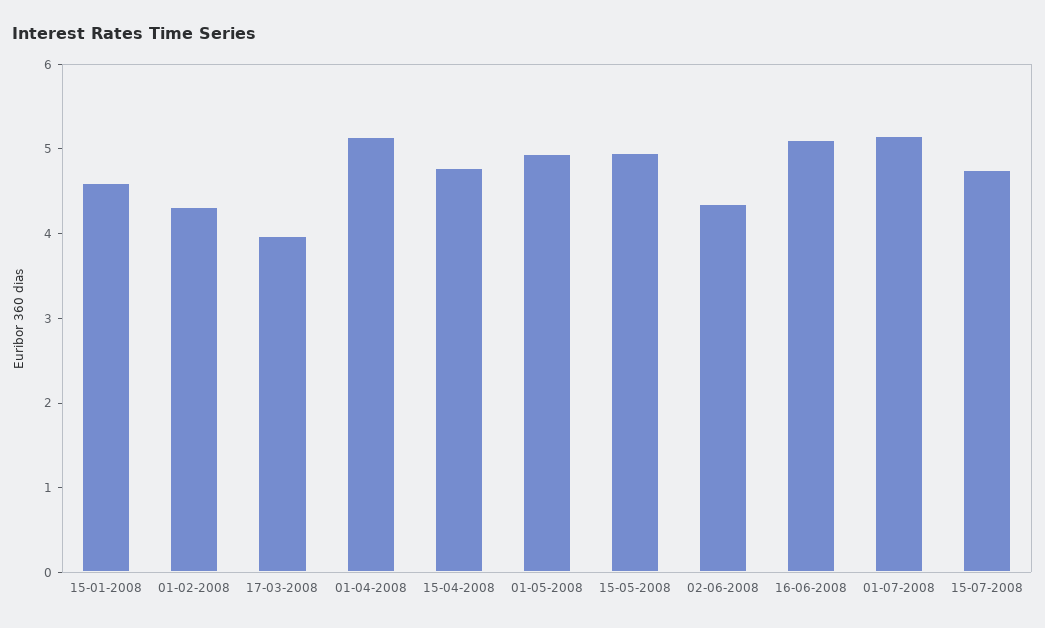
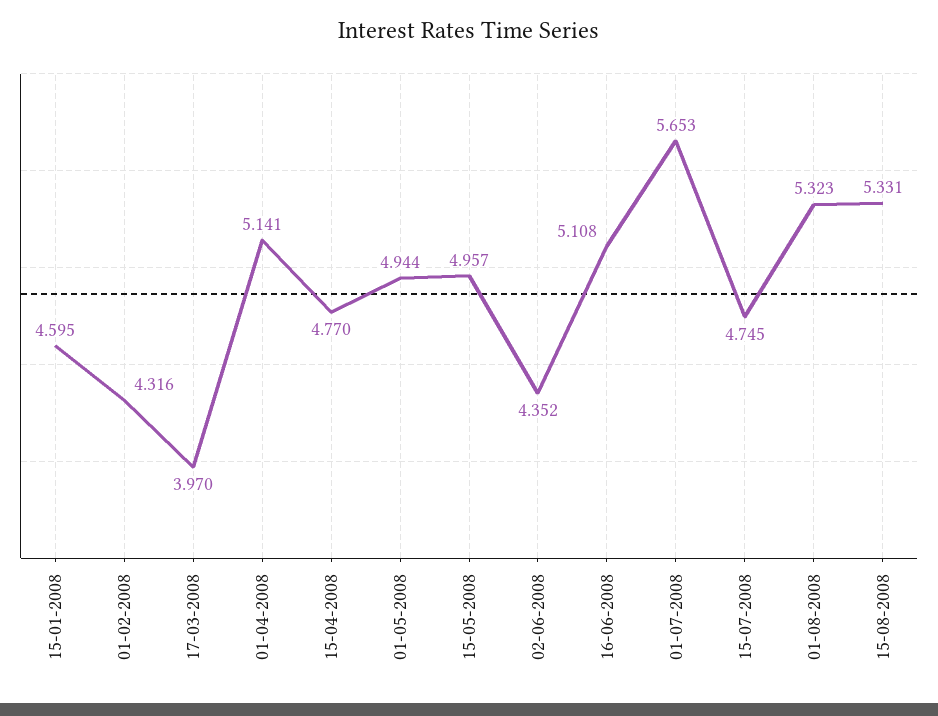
01-07-2008: 5.2 -> 5.653
01-08-2008: none -> 5.323
15-08-2008: none -> 5.331

